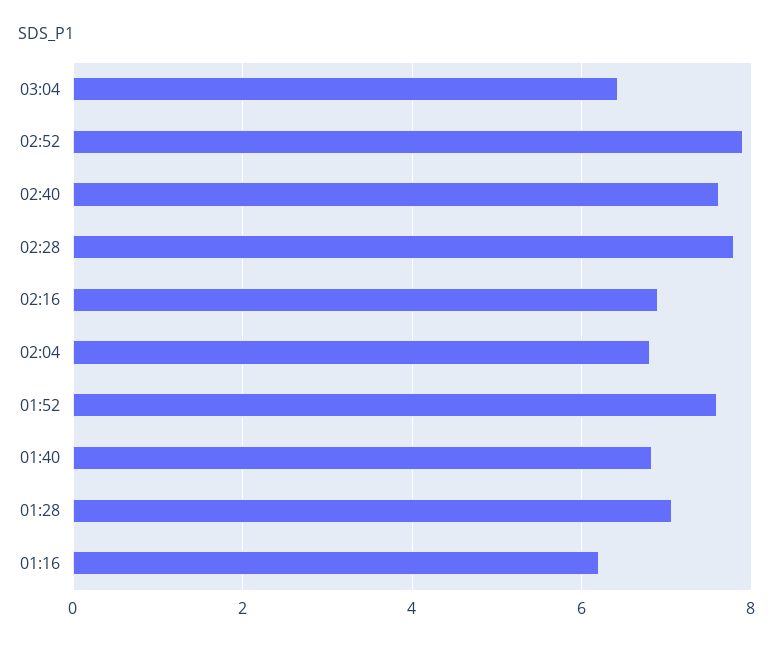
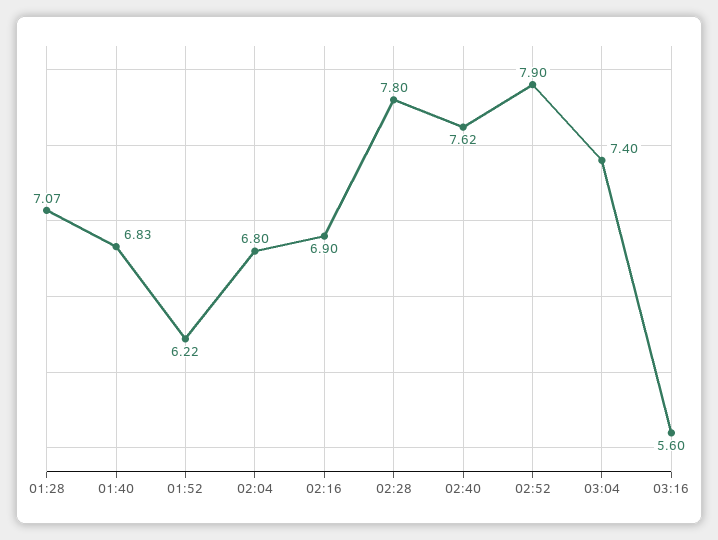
03:04: 6.4 -> 7.4
01:52: 7.6 -> 6.22
01:16: 6.2 -> none
03:16: none -> 5.6

